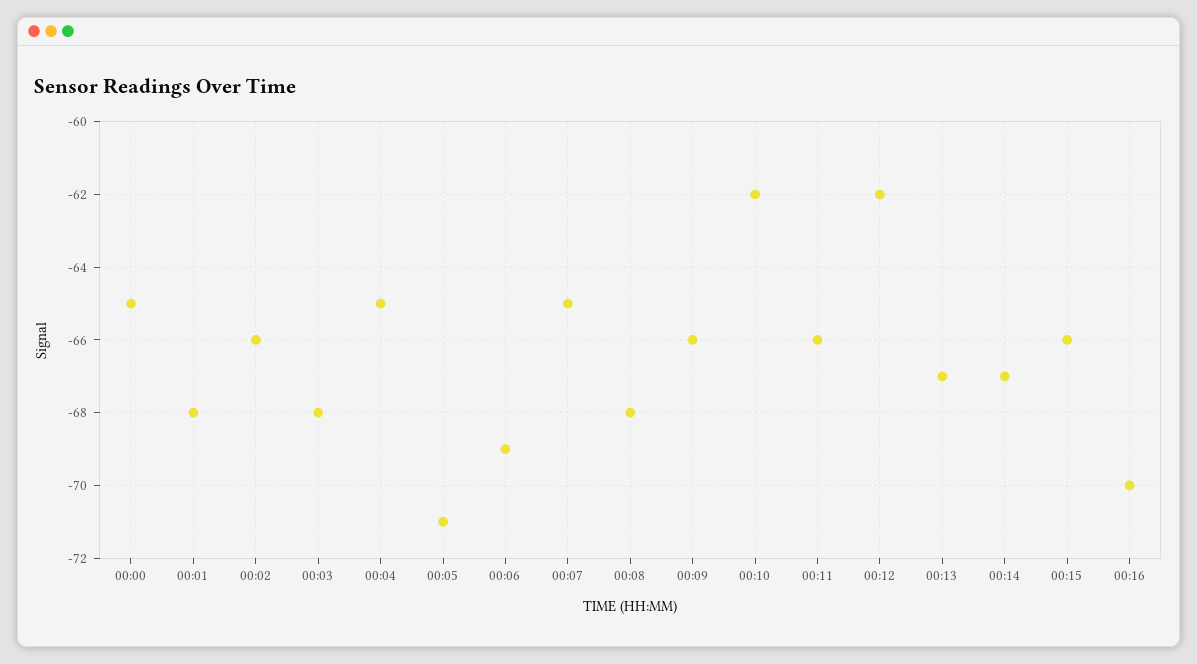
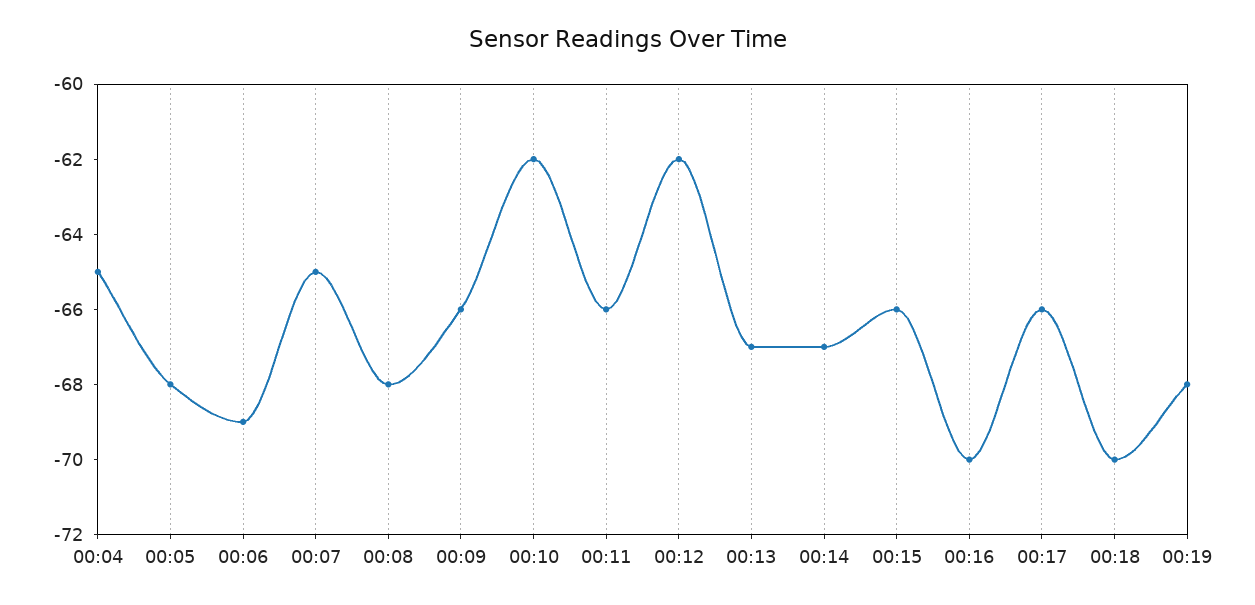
00:00: -65 -> none
00:01: -68 -> none
00:02: -66 -> none
00:03: -68 -> none
00:05: -71 -> -68
00:17: none -> -66
00:18: none -> -70
00:19: none -> -68

